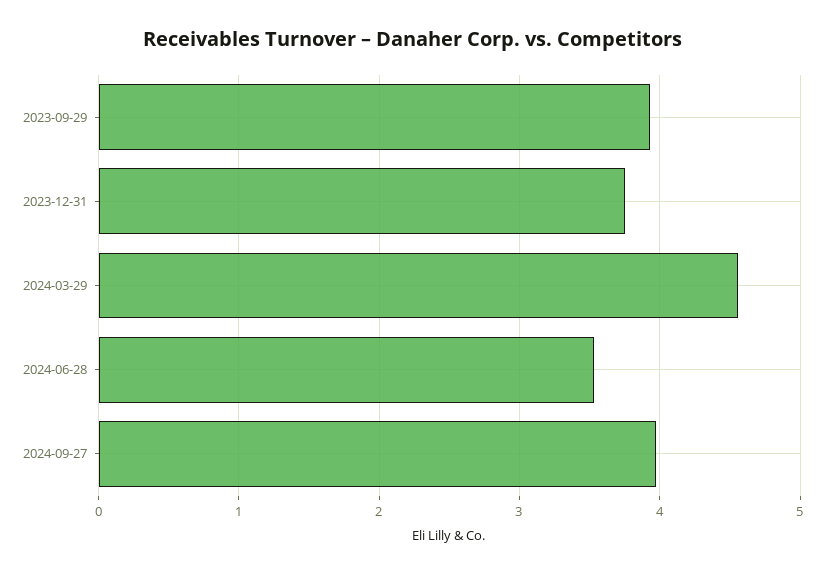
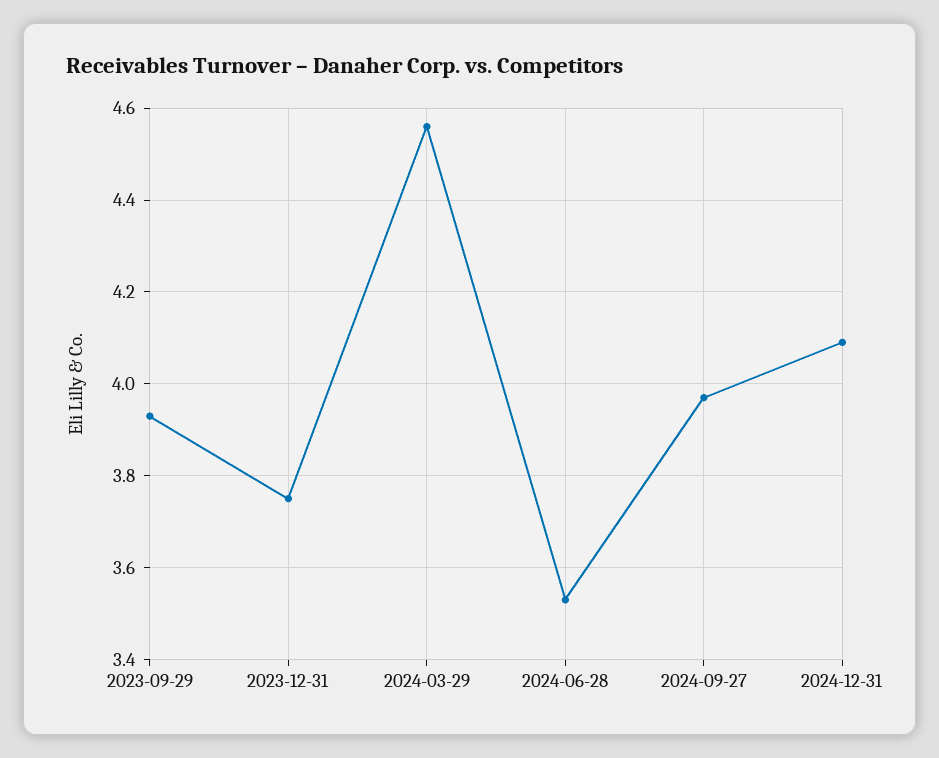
2024-12-31: none -> 4.1

